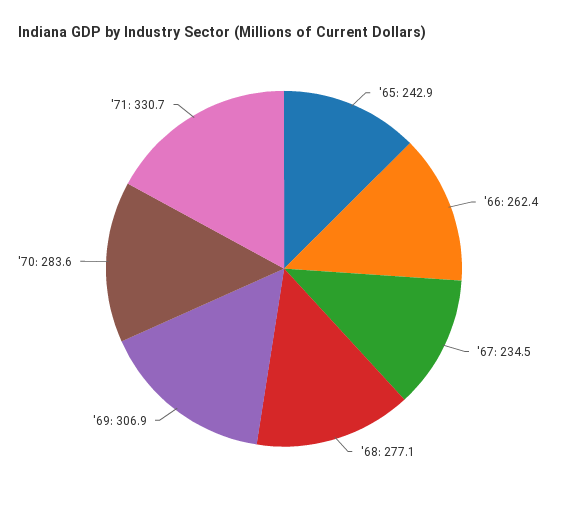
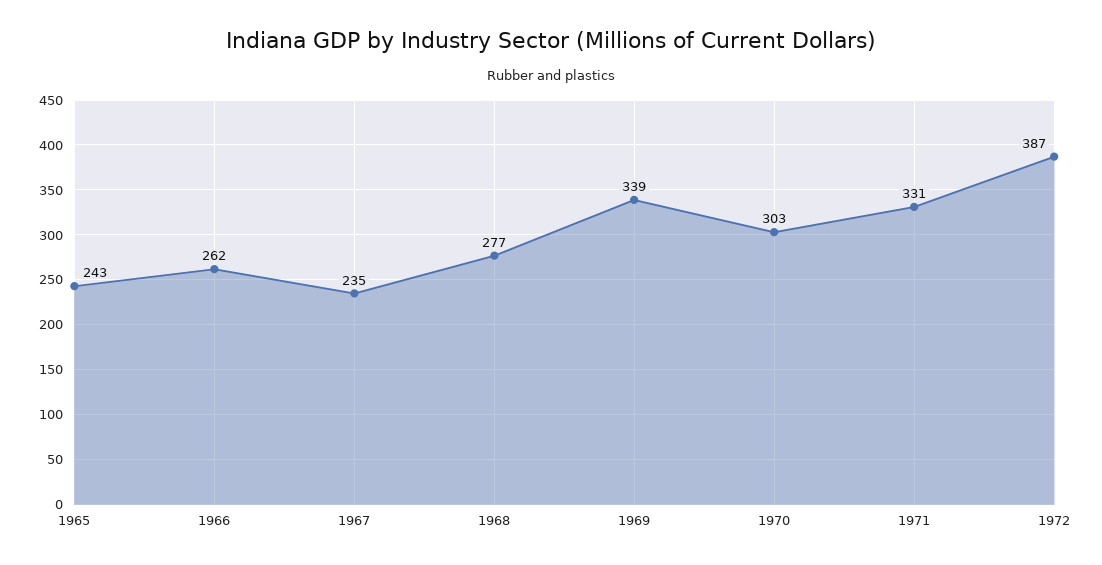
'69: 306.9 -> 339
'70: 283.6 -> 303
1972: none -> 387

